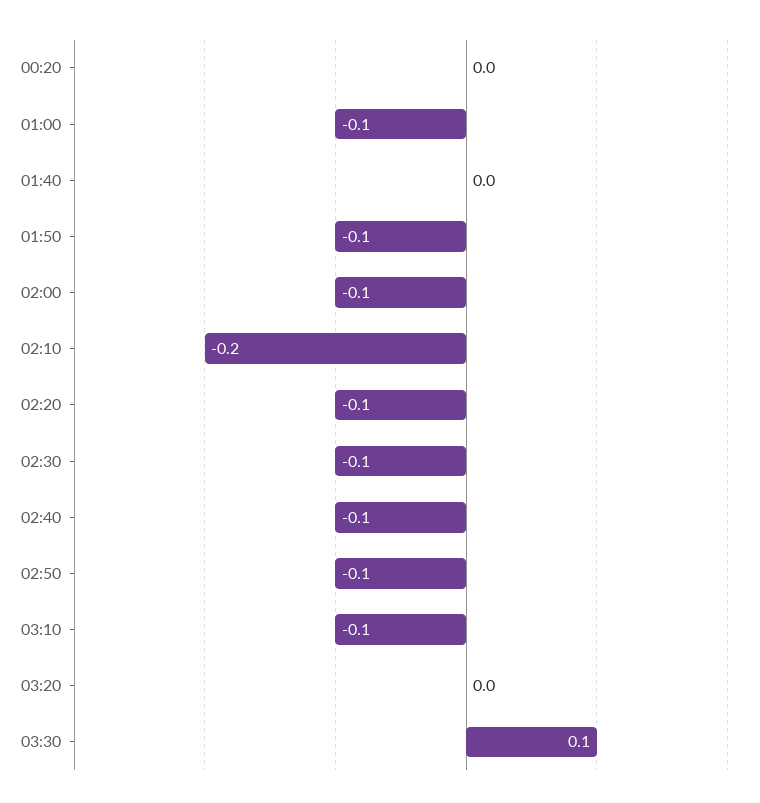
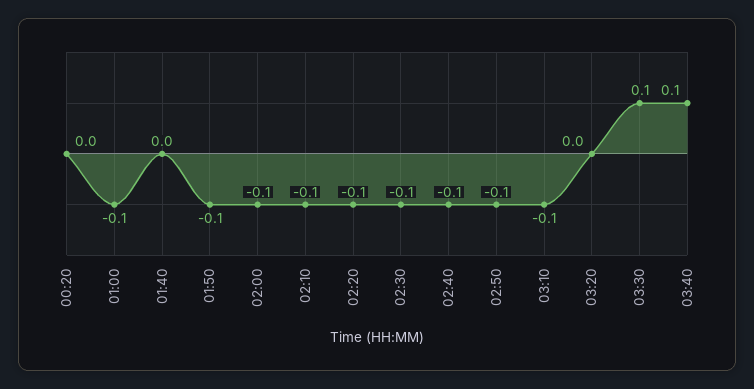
02:10: -0.2 -> -0.1
03:40: none -> 0.1

